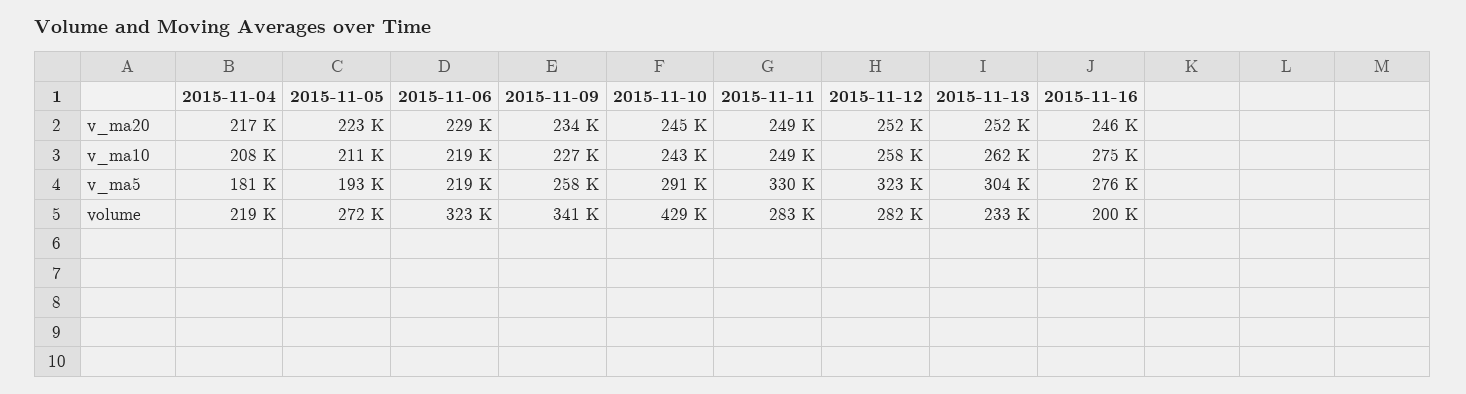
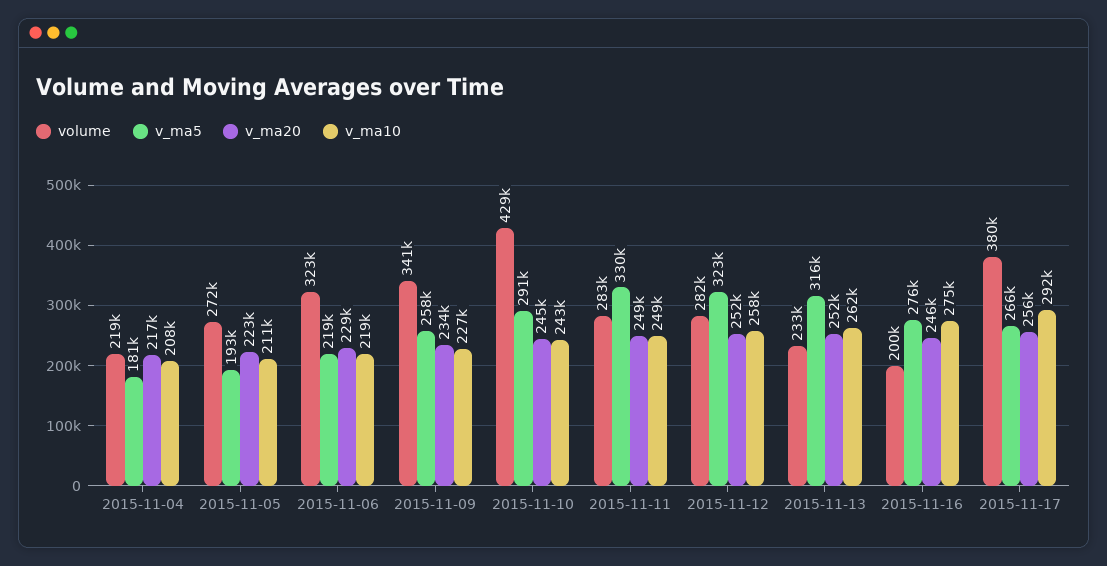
v_ma5, 2015-11-13: 304000 -> 316000
volume, 2015-11-17: none -> 380000
v_ma5, 2015-11-17: none -> 266000
v_ma20, 2015-11-17: none -> 256000
v_ma10, 2015-11-17: none -> 292000

